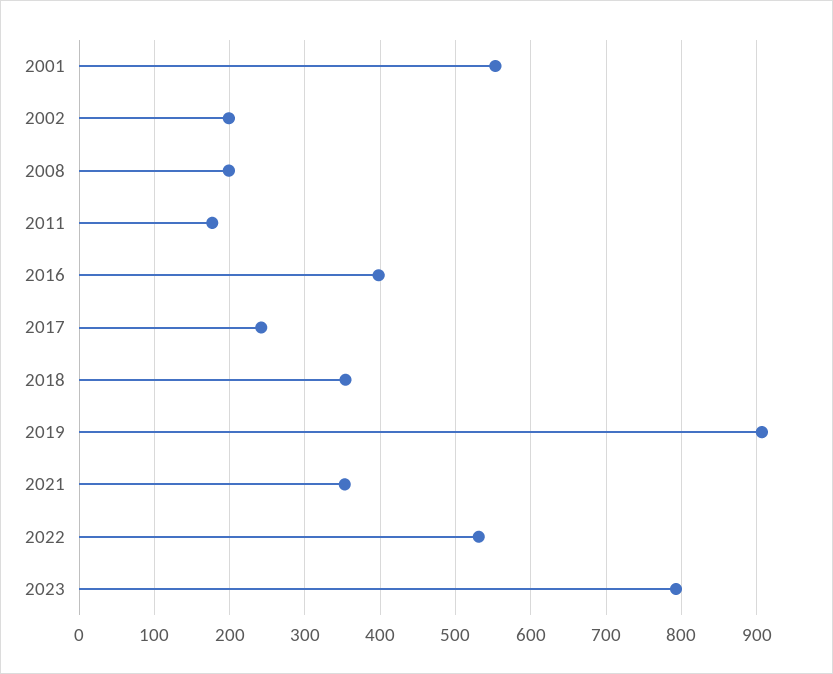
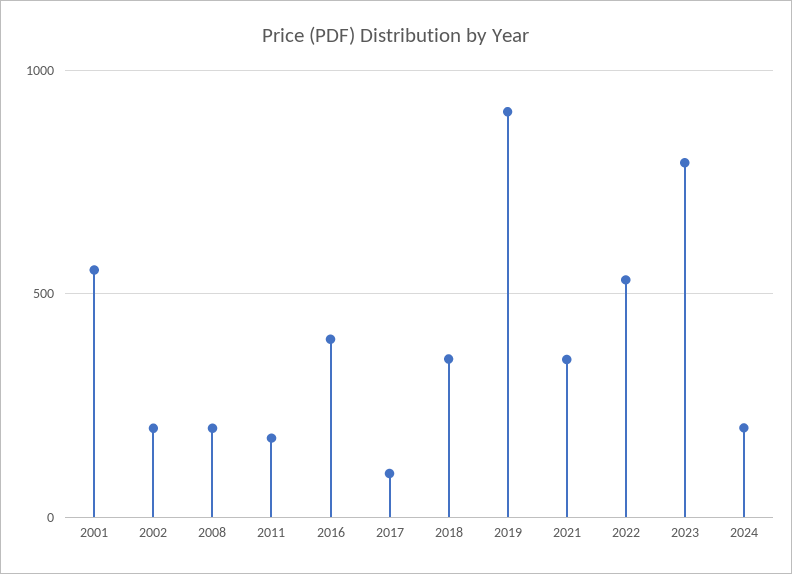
2017: 240 -> 100
2024: none -> 200

